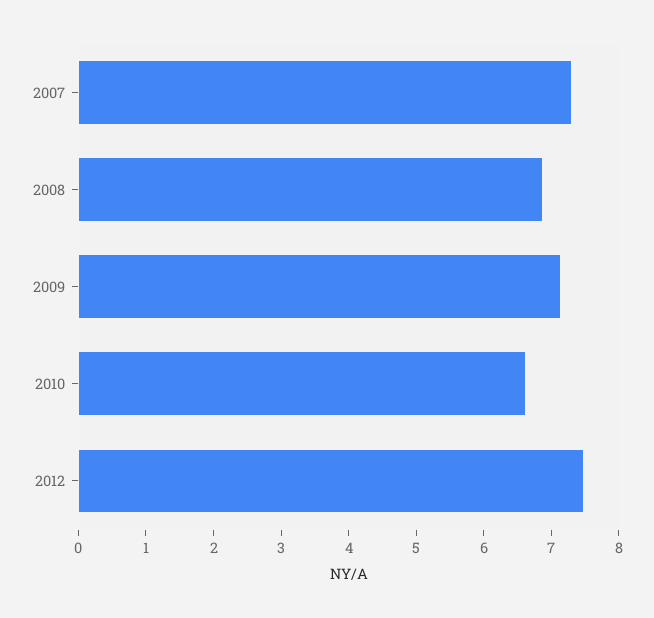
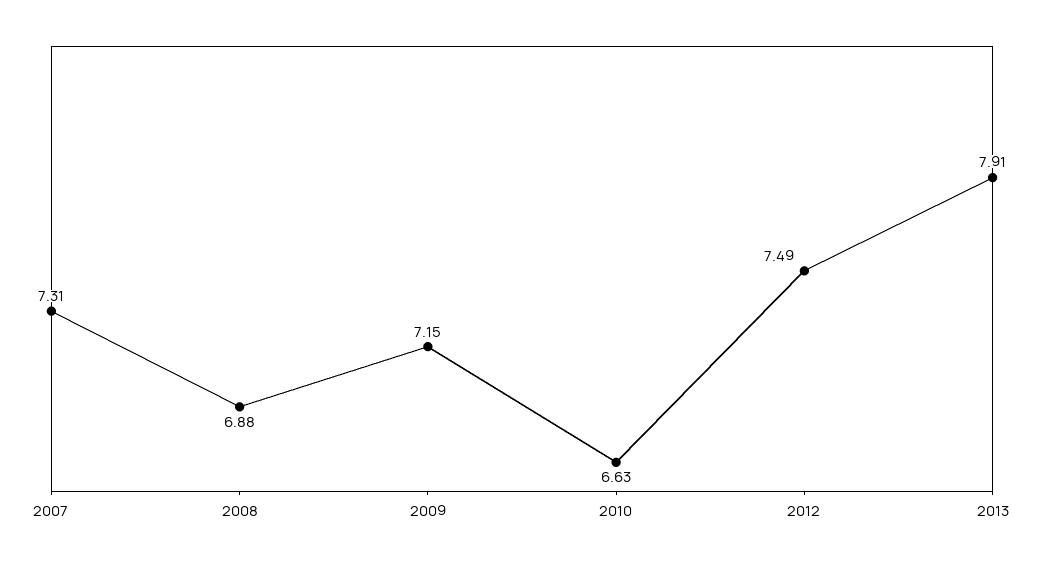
2013: none -> 7.91

